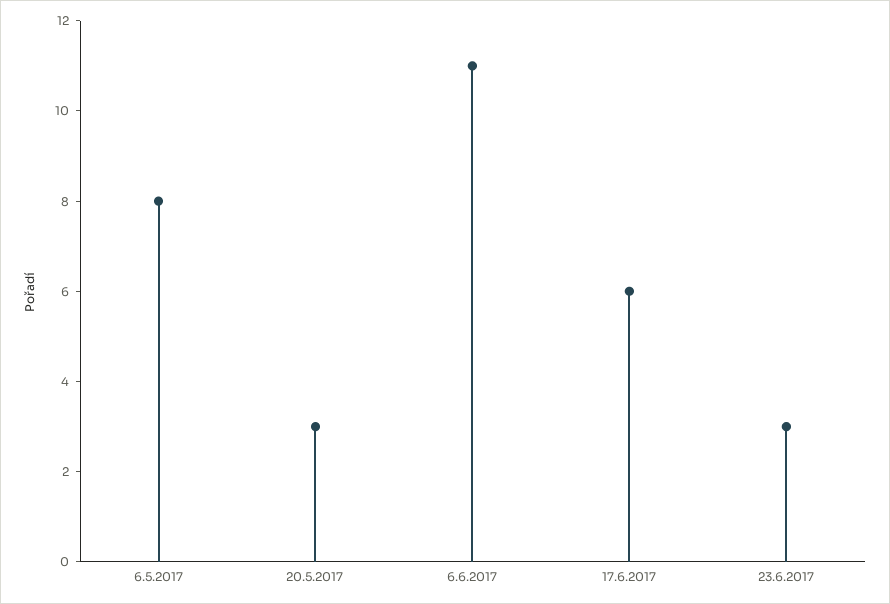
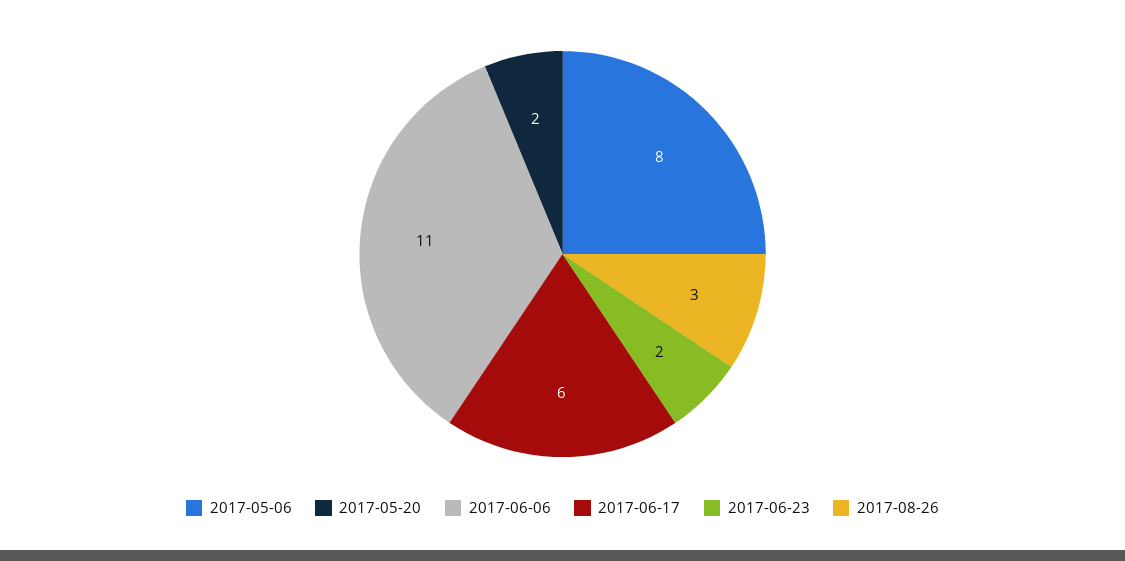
20.5.2017: 3 -> 2
23.6.2017: 3 -> 2
2017-08-26: none -> 3

